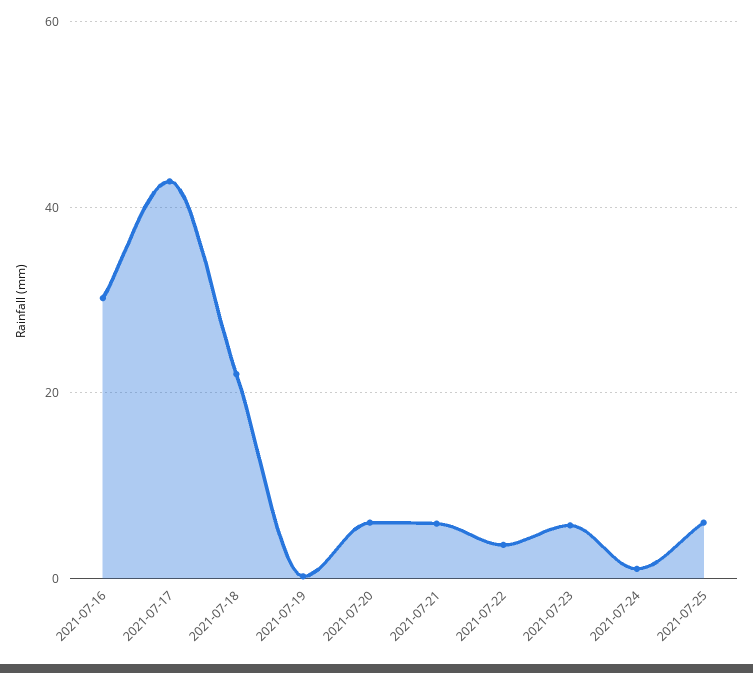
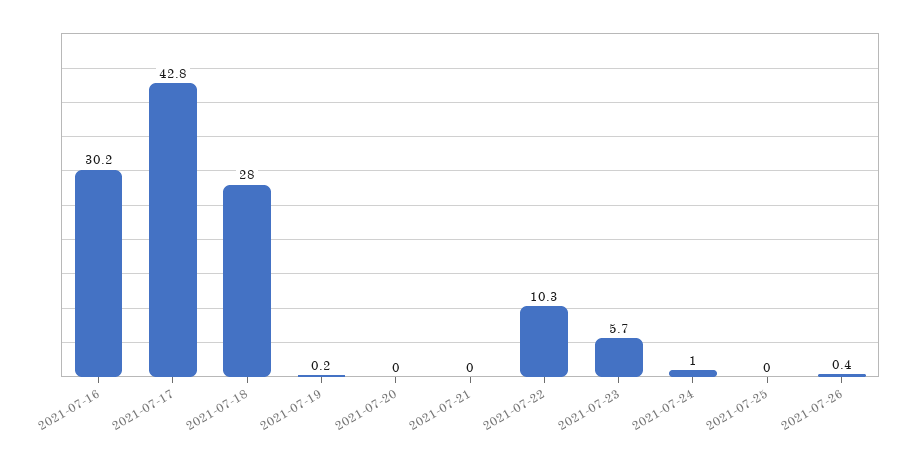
2021-07-18: 22 -> 28
2021-07-20: 6 -> 0
2021-07-21: 6 -> 0
2021-07-22: 4 -> 10.3
2021-07-25: 6 -> 0
2021-07-26: none -> 0.4

